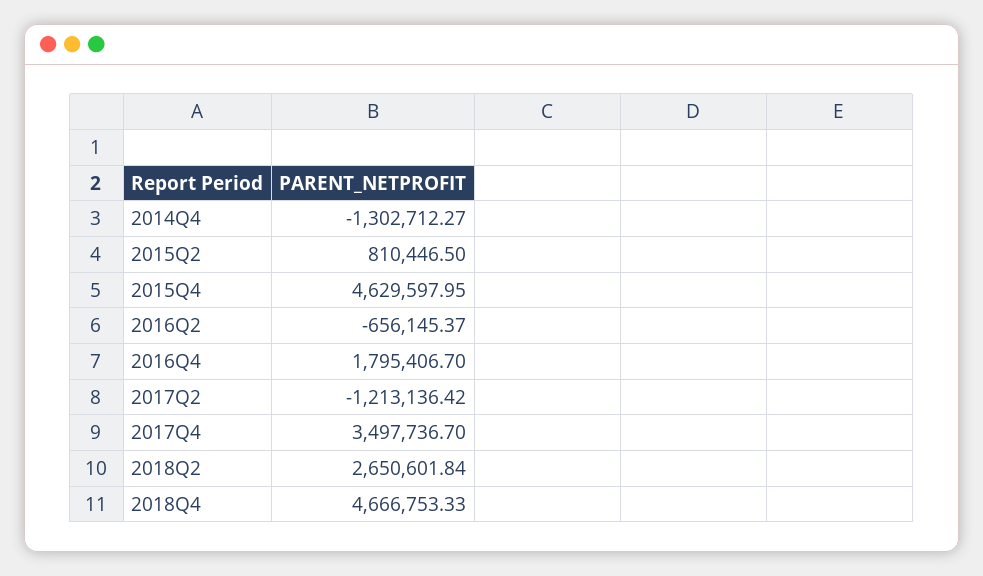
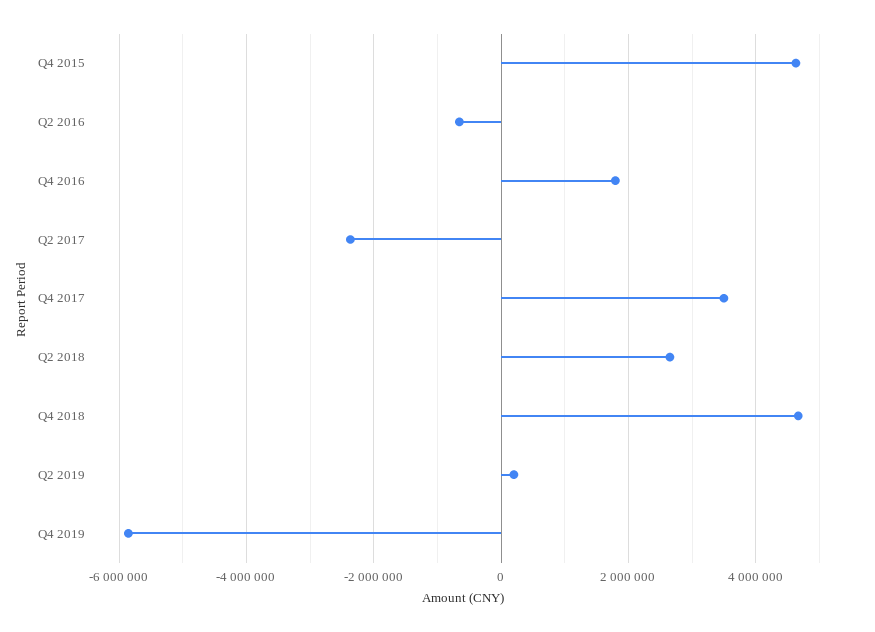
2014Q4: -1302712.27 -> none
2015Q2: 810446.5 -> none
2017Q2: -1213136.42 -> -2400000
Q2 2019: none -> 200000
Q4 2019: none -> -5800000

